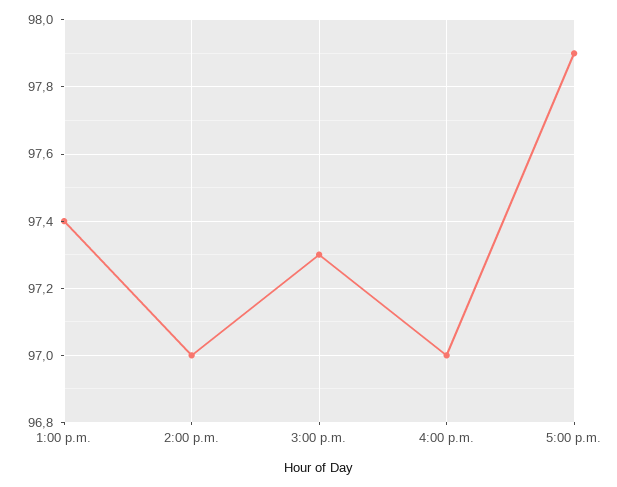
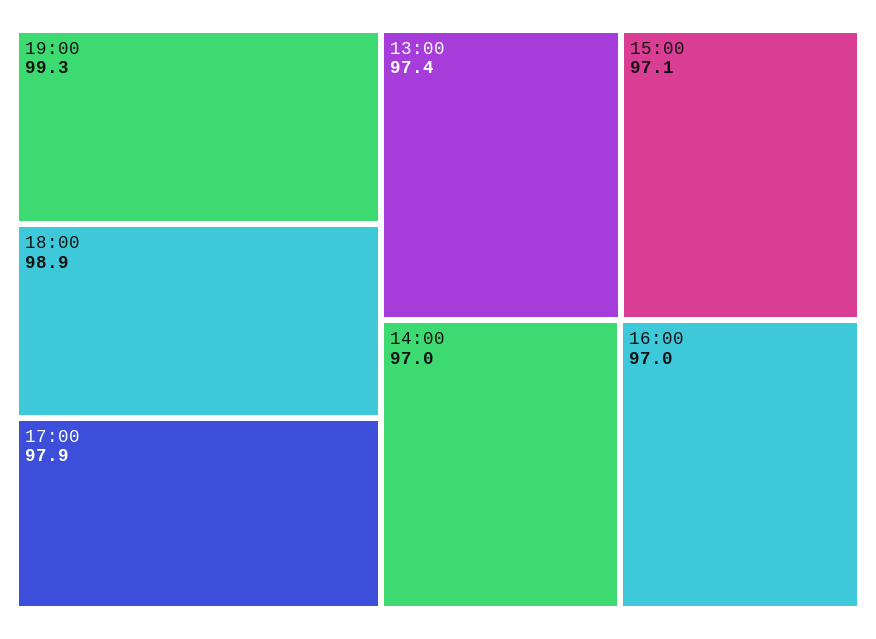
3:00 p.m.: 97.3 -> 97.1
19:00: none -> 99.3
18:00: none -> 98.9

